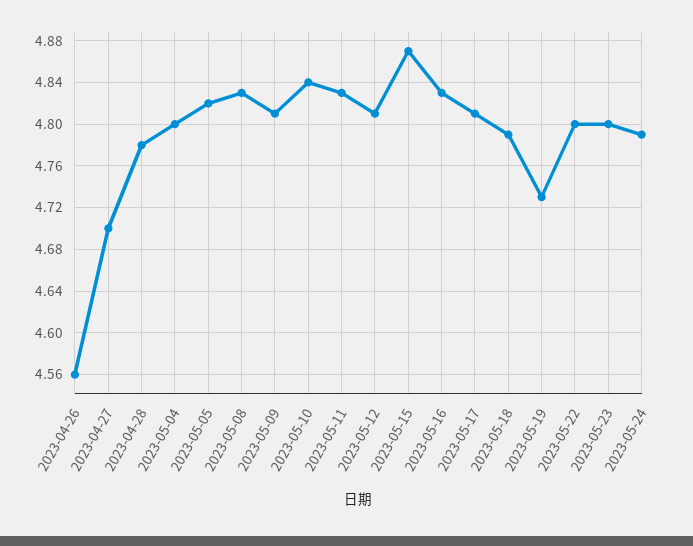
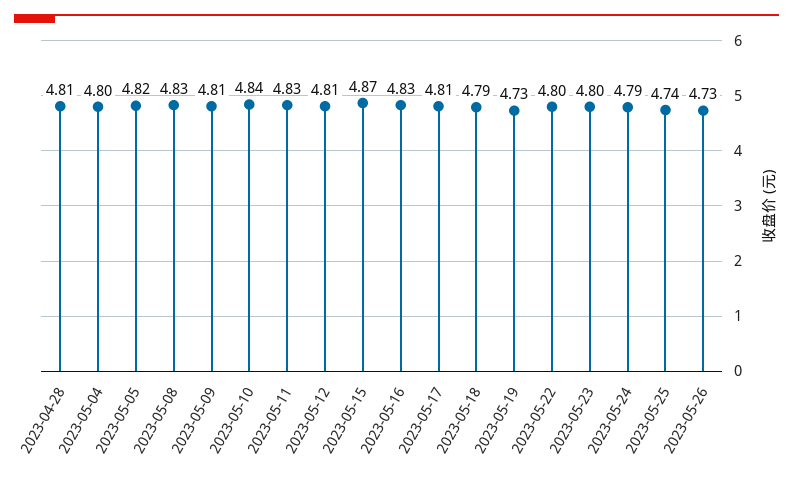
2023-04-26: 4.56 -> none
2023-04-27: 4.7 -> none
2023-04-28: 4.78 -> 4.81
2023-05-25: none -> 4.74
2023-05-26: none -> 4.73

